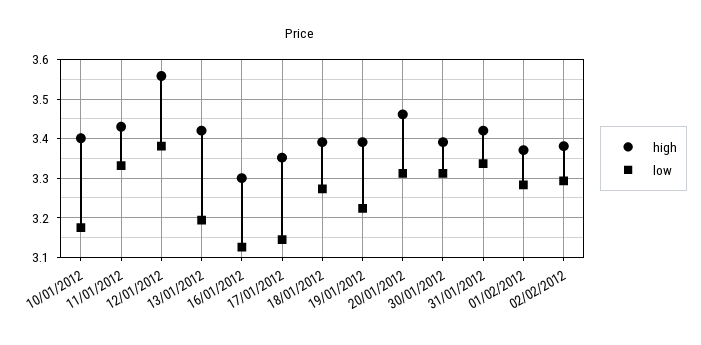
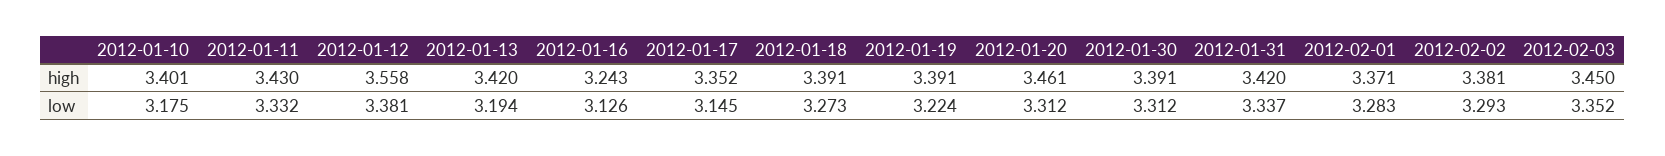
high, 16/01/2012: 3.3 -> 3.243
high, 2012-02-03: none -> 3.45
low, 2012-02-03: none -> 3.352

